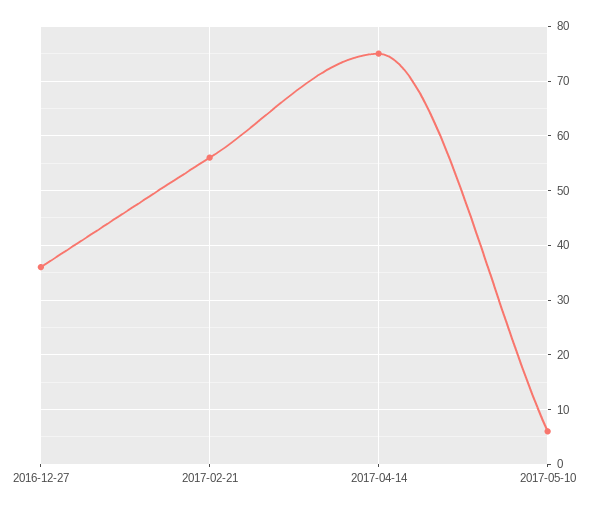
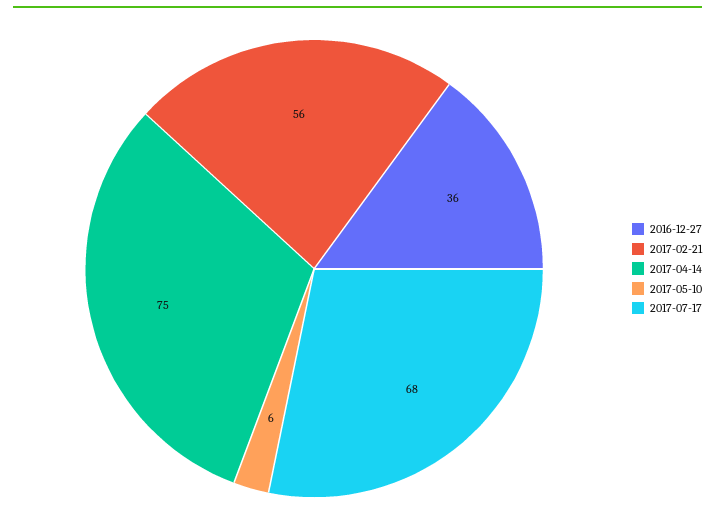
2017-07-17: none -> 68

